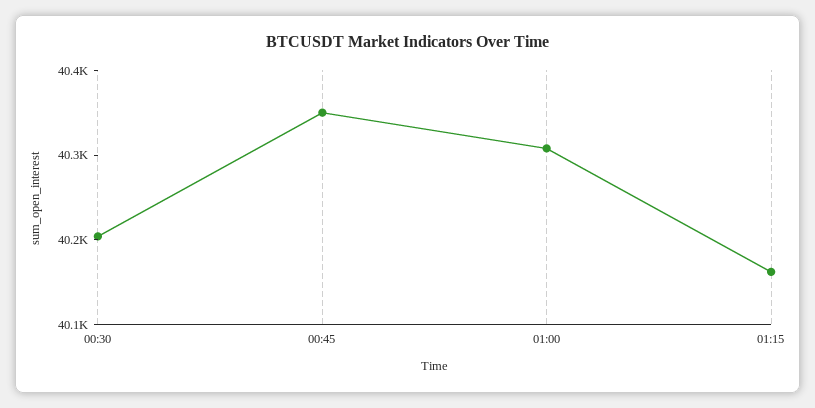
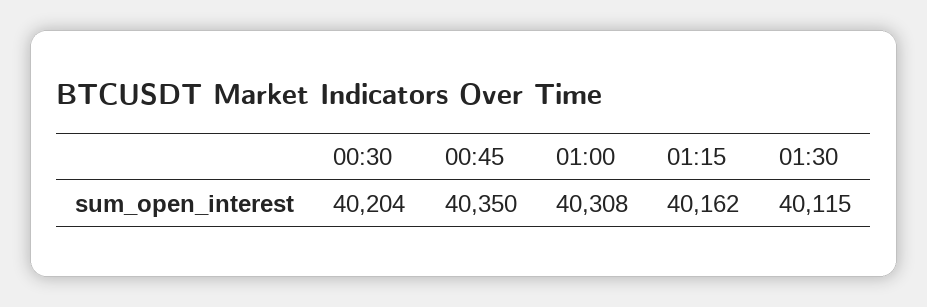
01:30: none -> 40115

